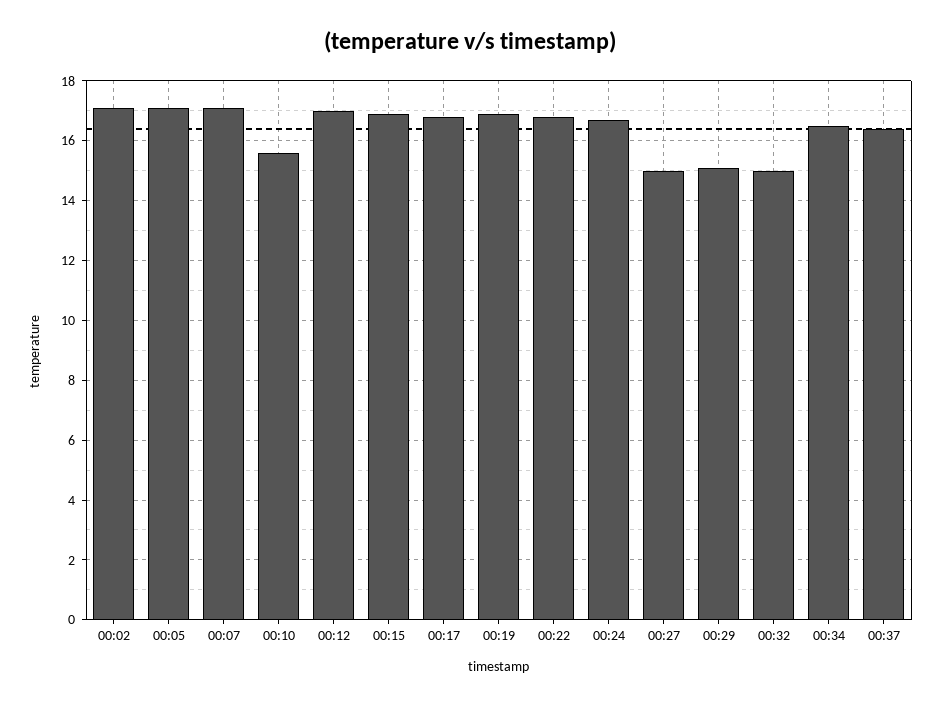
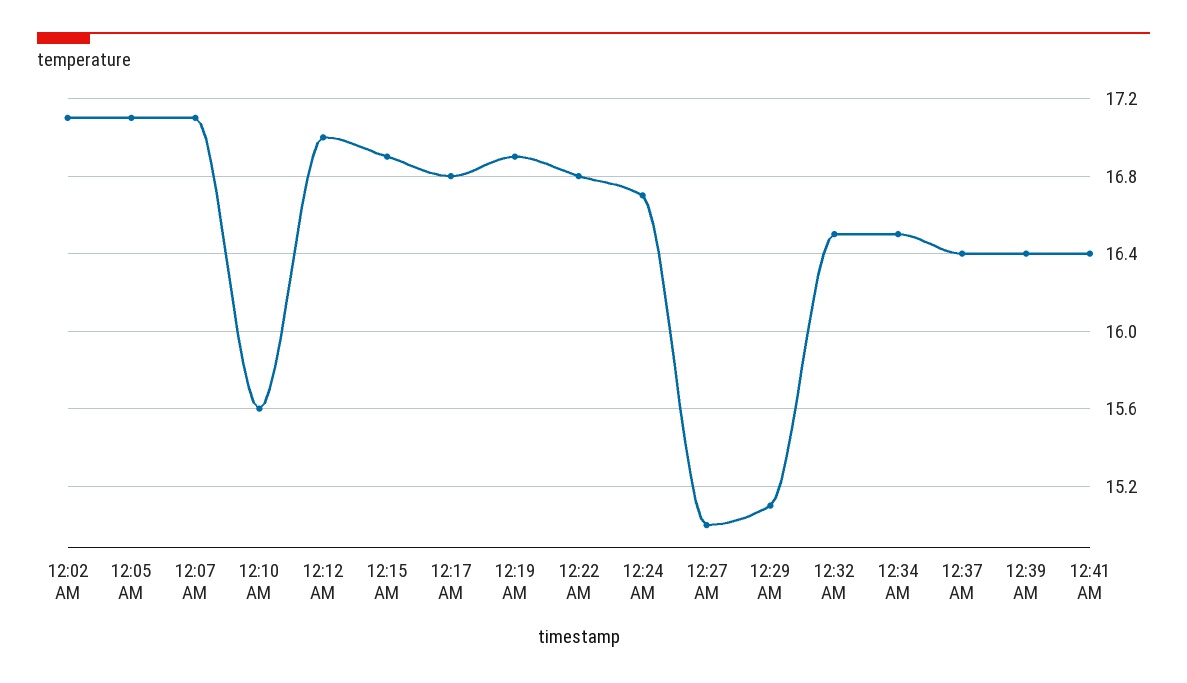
00:32: 15 -> 16.5
12:39 AM: none -> 16.4
12:41 AM: none -> 16.4

